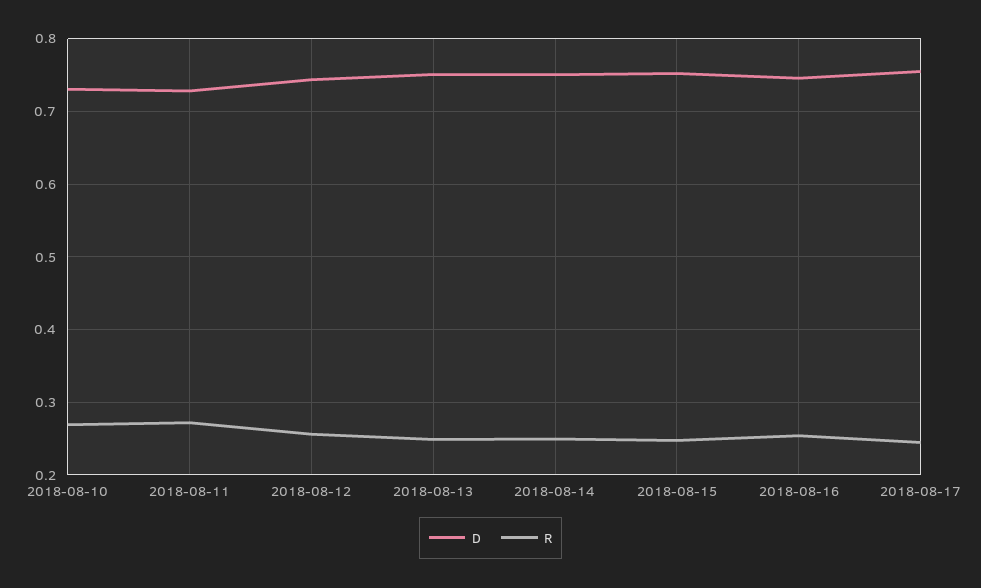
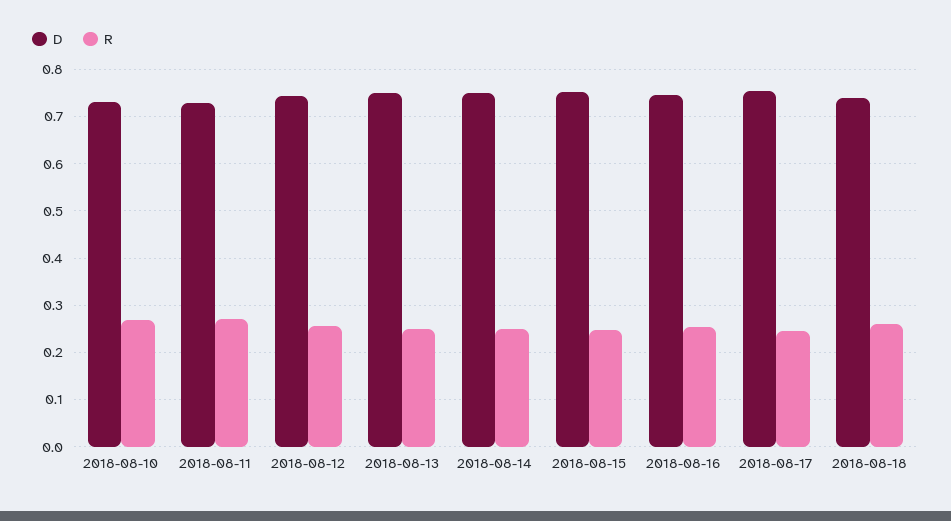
D, 2018-08-18: none -> 0.74
R, 2018-08-18: none -> 0.26

